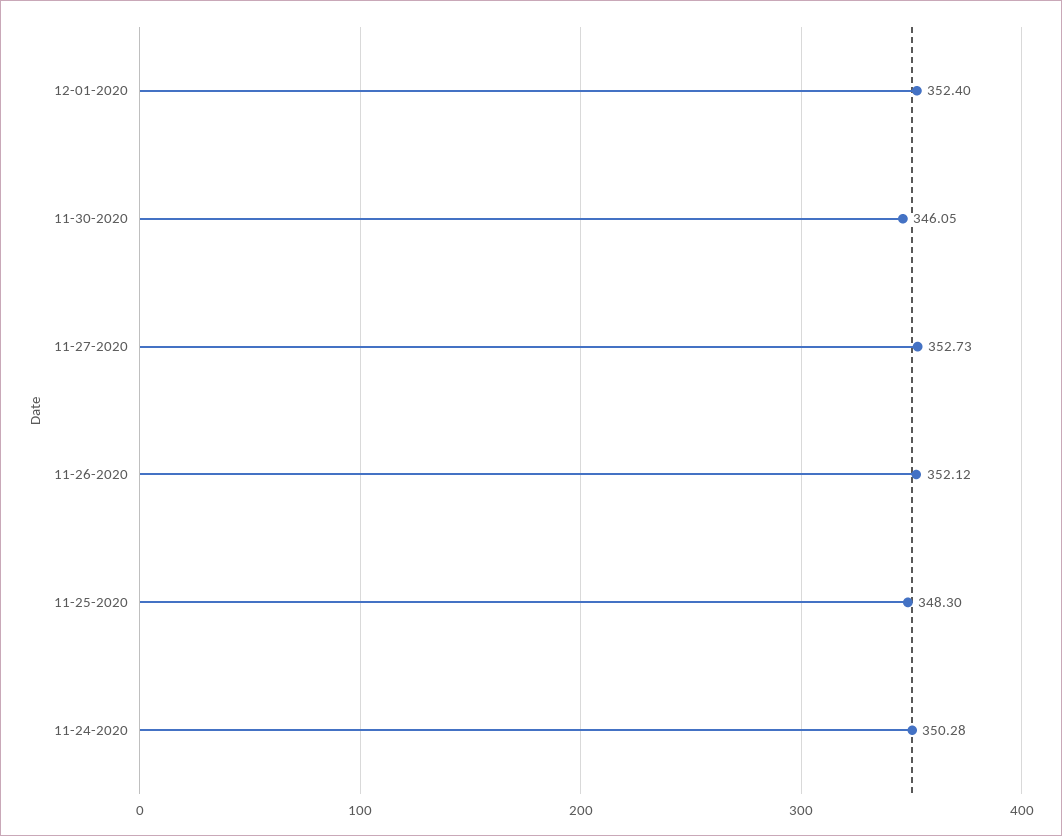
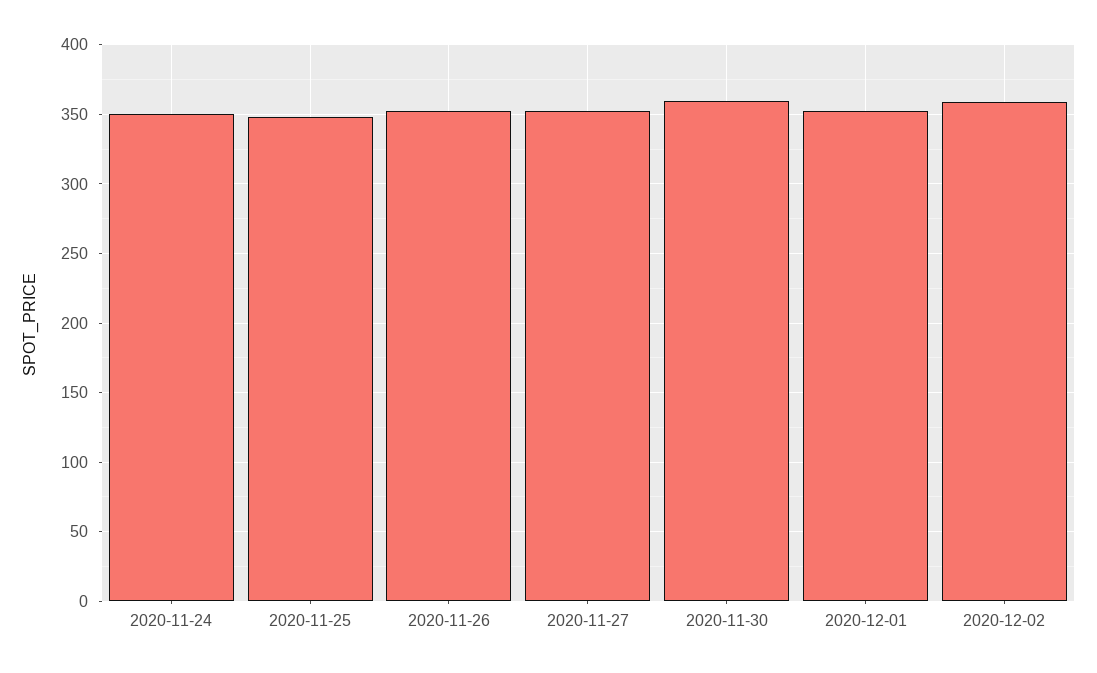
11-30-2020: 346.05 -> 360
2020-12-02: none -> 360

